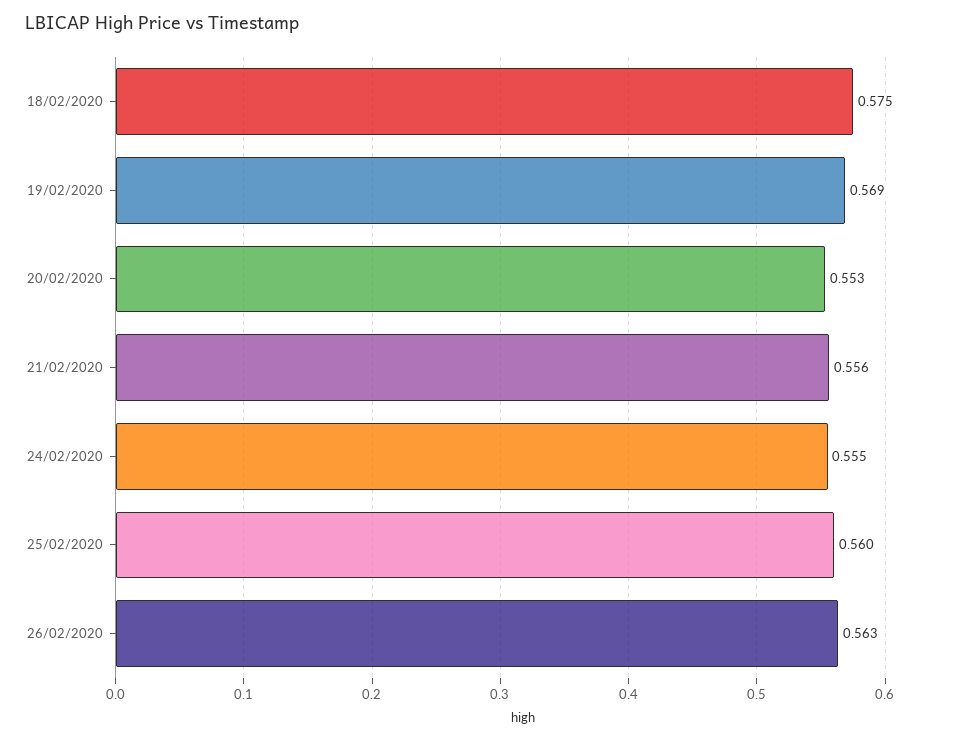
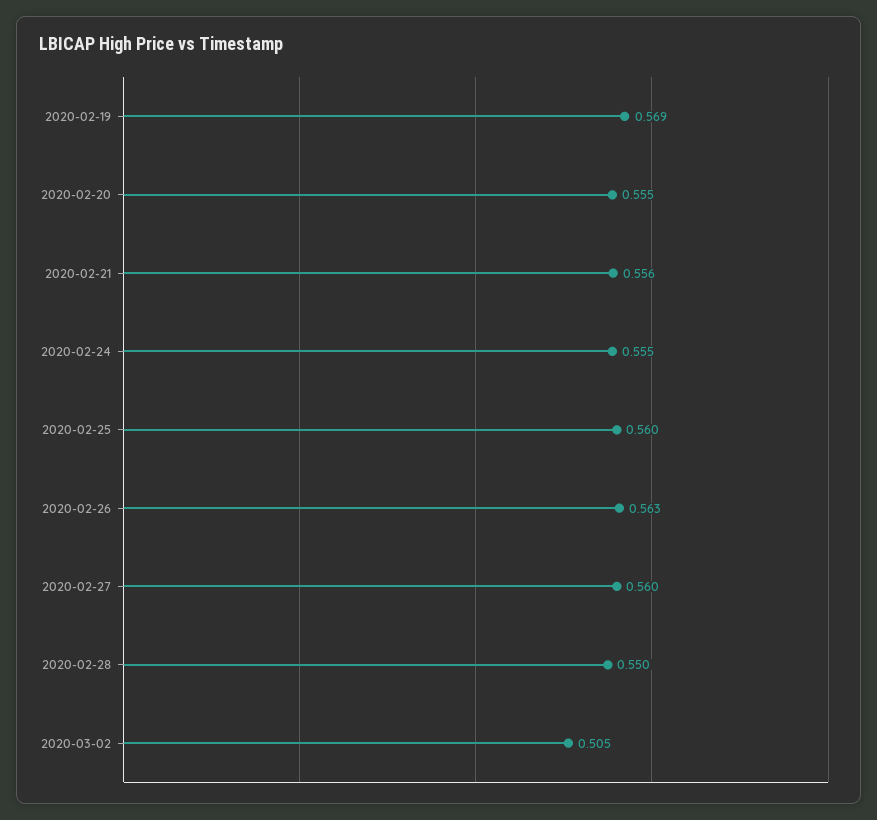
18/02/2020: 0.575 -> none
20/02/2020: 0.553 -> 0.555
2020-02-27: none -> 0.56
2020-02-28: none -> 0.55
2020-03-02: none -> 0.505

